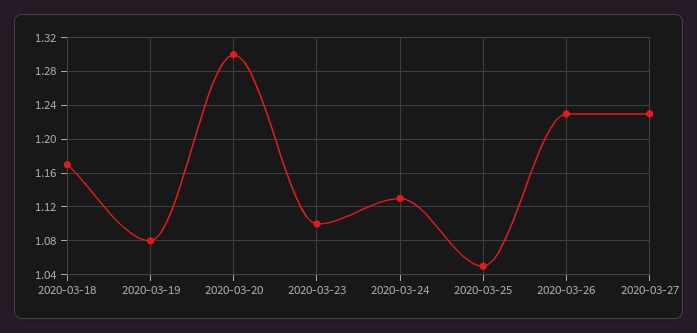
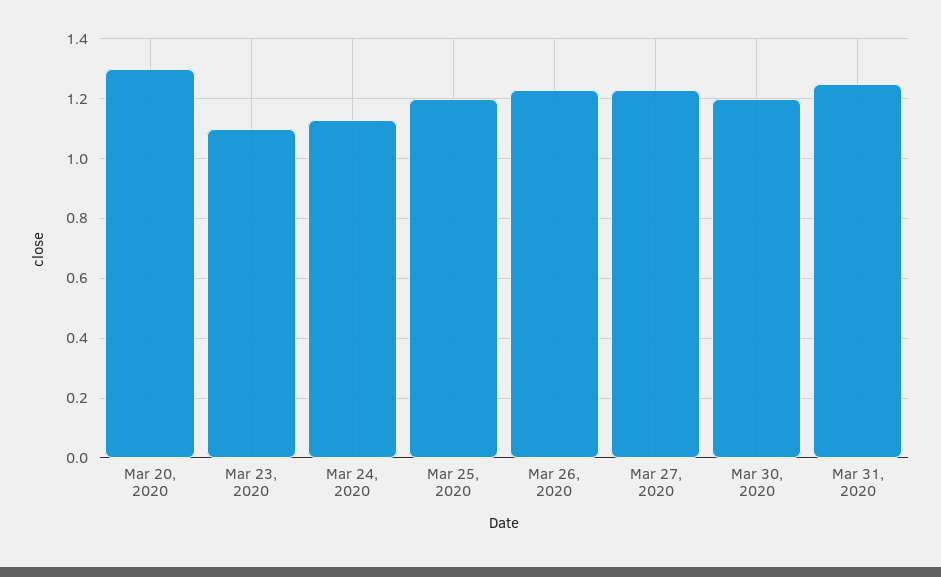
2020-03-18: 1.17 -> none
2020-03-19: 1.08 -> none
2020-03-25: 1.05 -> 1.2
Mar 30, 2020: none -> 1.2
Mar 31, 2020: none -> 1.25

